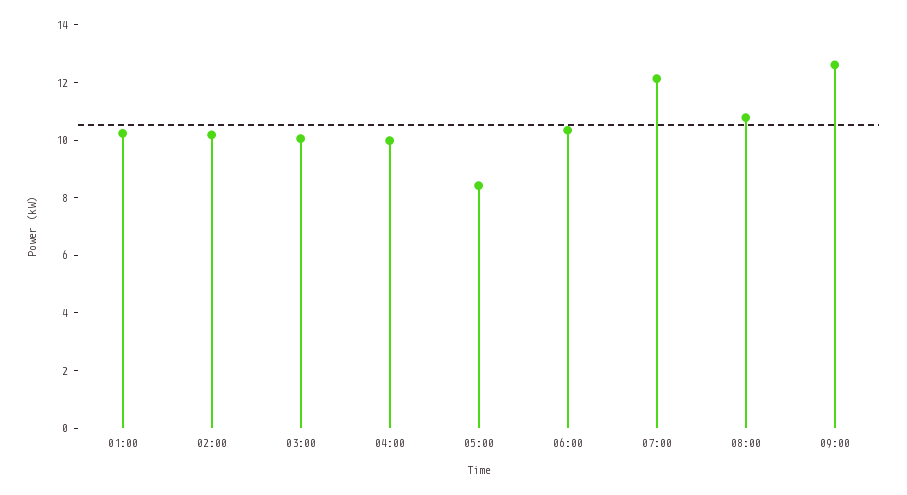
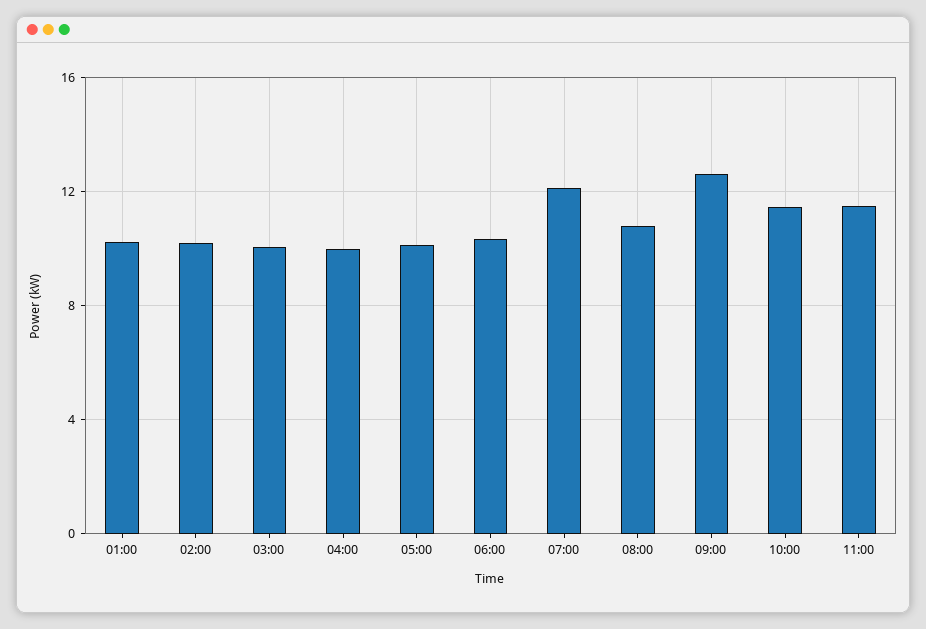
05:00: 8.5 -> 10
10:00: none -> 11.5
11:00: none -> 11.5

